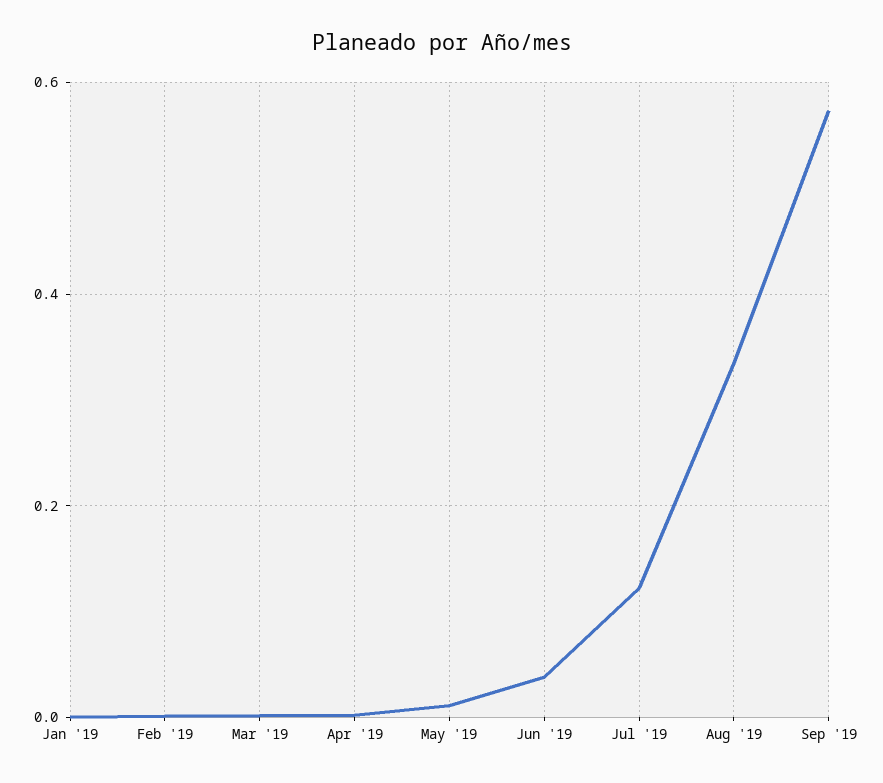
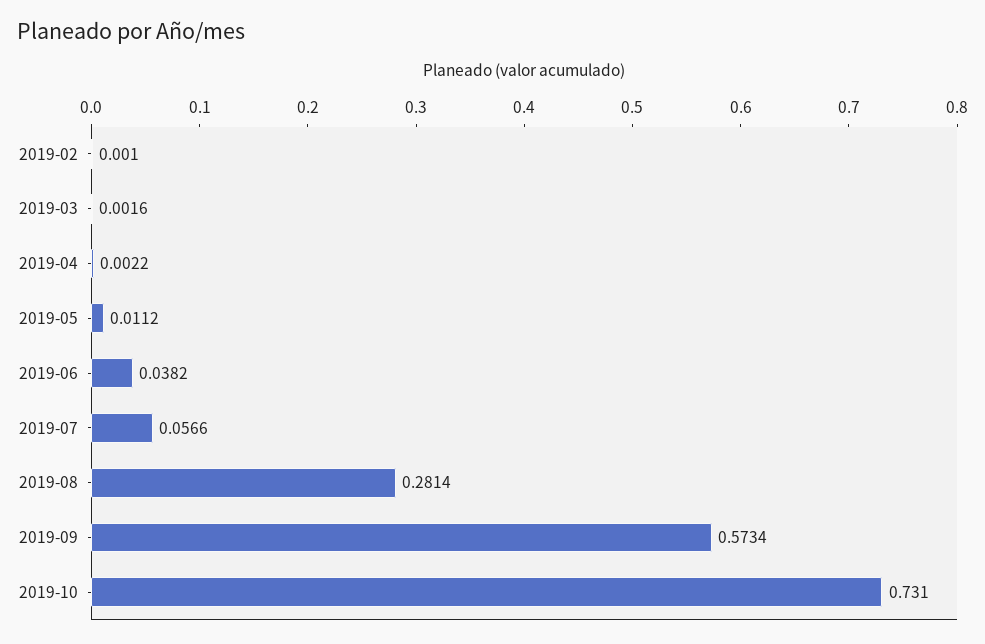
Jan '19: 0 -> none
Jul '19: 0.12 -> 0.0566
Aug '19: 0.34 -> 0.2814
2019-10: none -> 0.731

